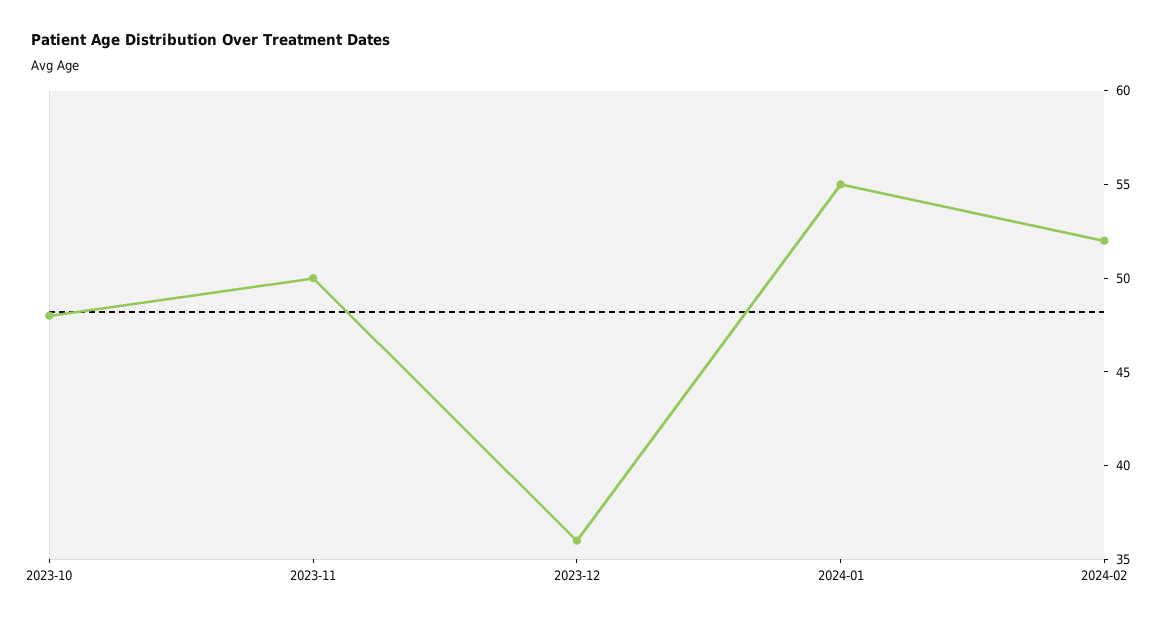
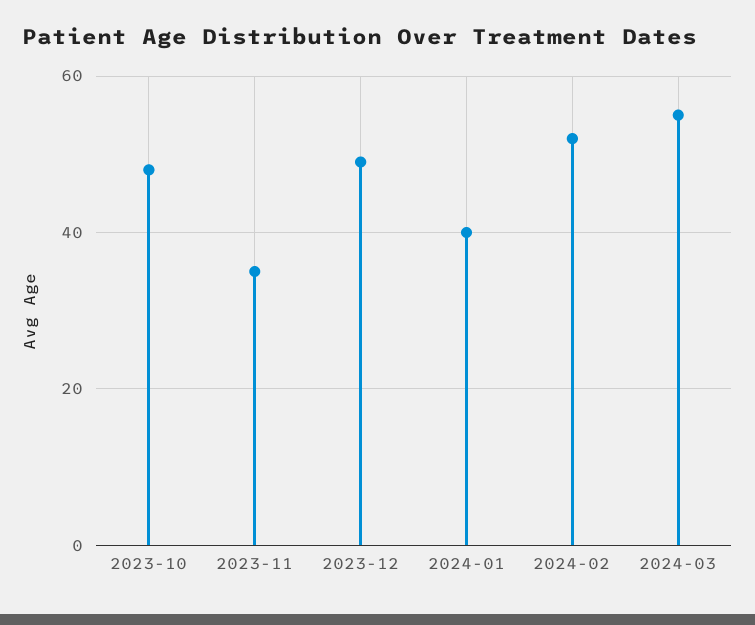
2023-11: 50 -> 35
2023-12: 36 -> 50
2024-01: 55 -> 40
2024-03: none -> 55

